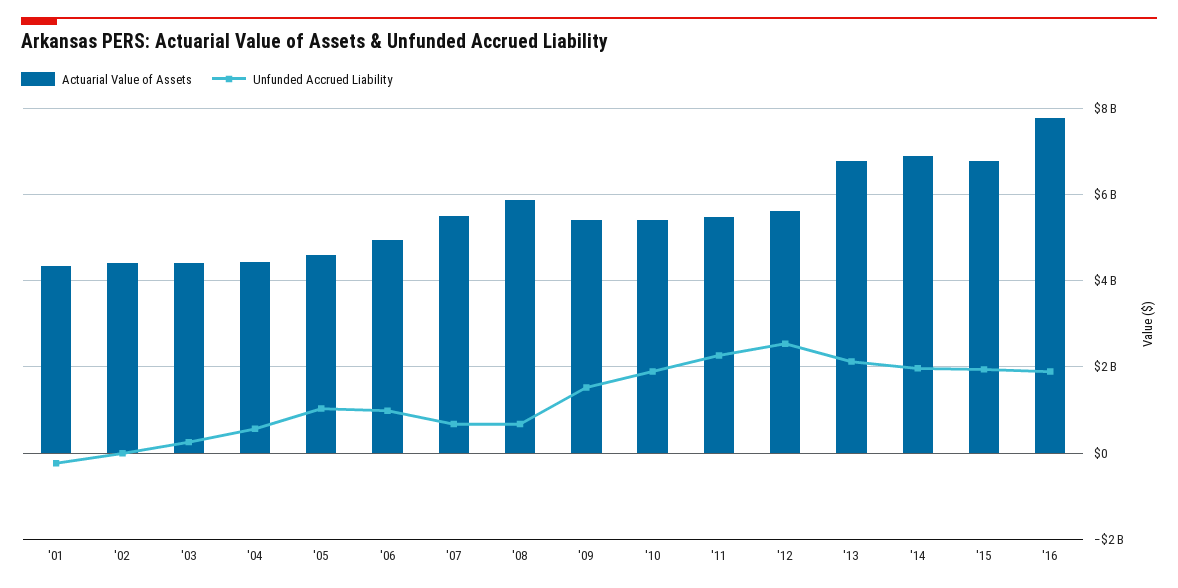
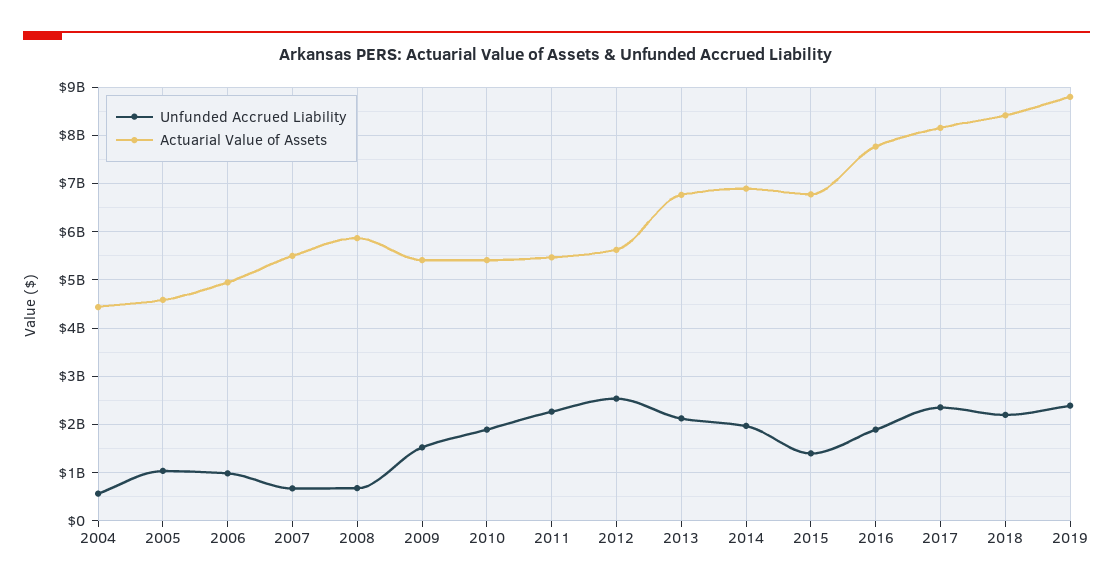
Actuarial Value of Assets, '01: 4400000000 -> none
Unfunded Accrued Liability, '01: -200000000 -> none
Actuarial Value of Assets, '02: 4400000000 -> none
Unfunded Accrued Liability, '02: 0 -> none
Actuarial Value of Assets, '03: 4400000000 -> none
Unfunded Accrued Liability, '03: 200000000 -> none
Unfunded Accrued Liability, '15: 2000000000 -> 1400000000
Unfunded Accrued Liability, 2017: none -> 2400000000
Actuarial Value of Assets, 2017: none -> 8200000000
Unfunded Accrued Liability, 2018: none -> 2200000000
Actuarial Value of Assets, 2018: none -> 8400000000
Unfunded Accrued Liability, 2019: none -> 2400000000
Actuarial Value of Assets, 2019: none -> 8800000000

